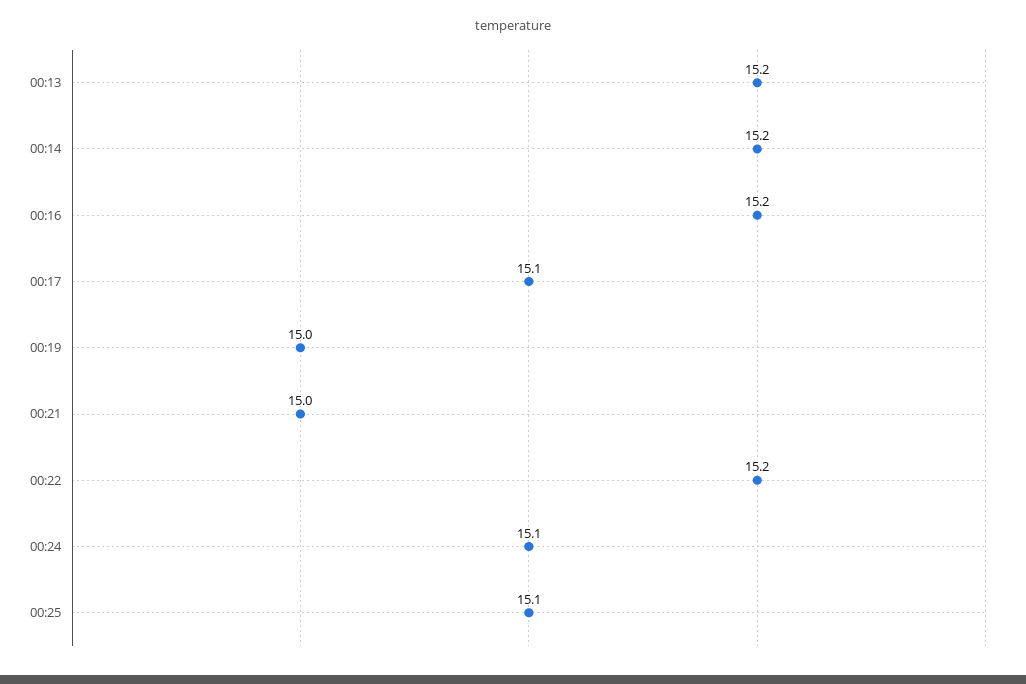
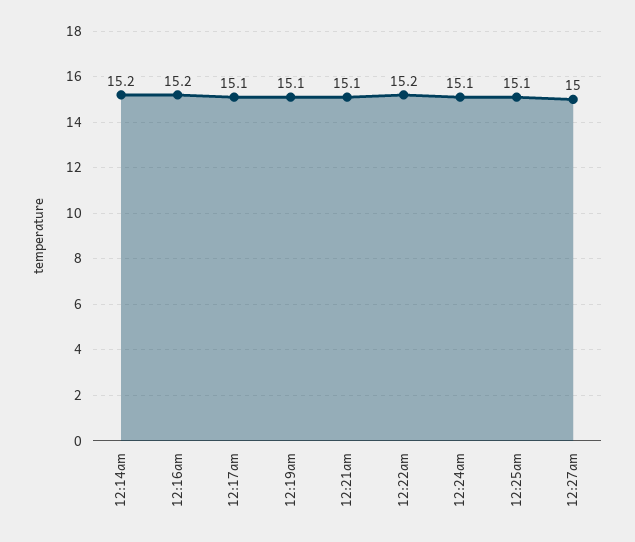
00:13: 15.2 -> none
00:19: 15 -> 15.1
00:21: 15 -> 15.1
12:27am: none -> 15

